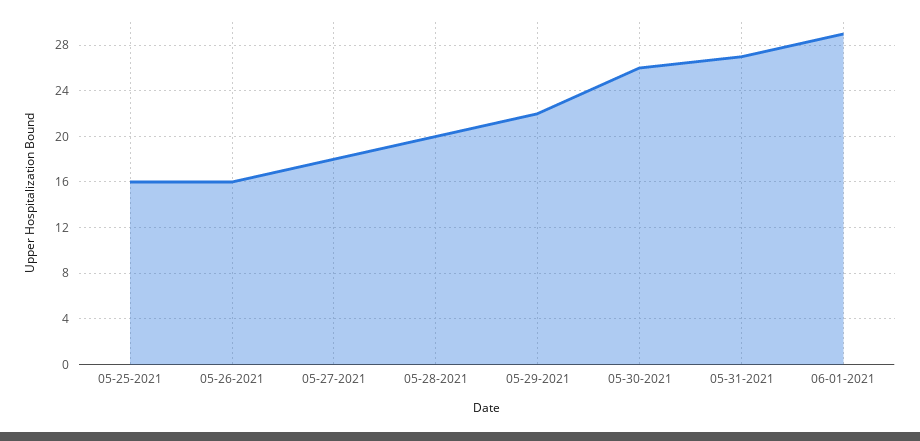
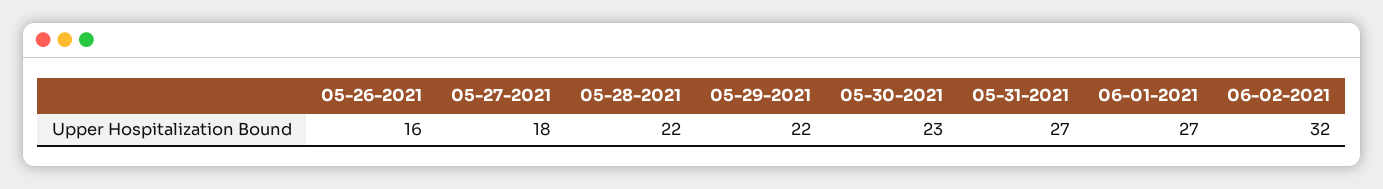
05-25-2021: 16 -> none
05-28-2021: 20 -> 22
05-30-2021: 26 -> 23
06-01-2021: 29 -> 27
06-02-2021: none -> 32

